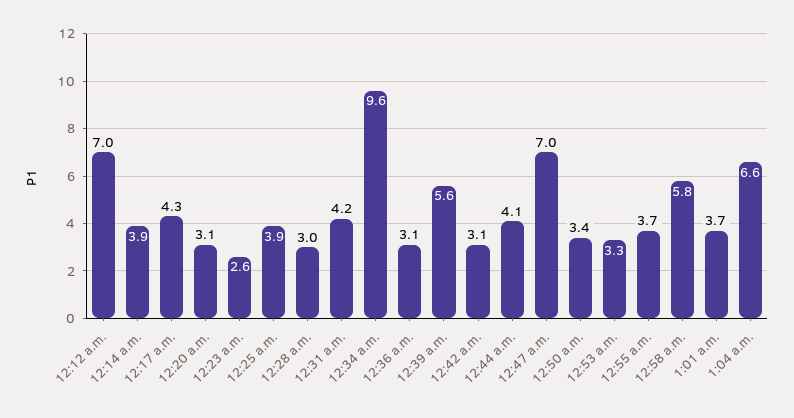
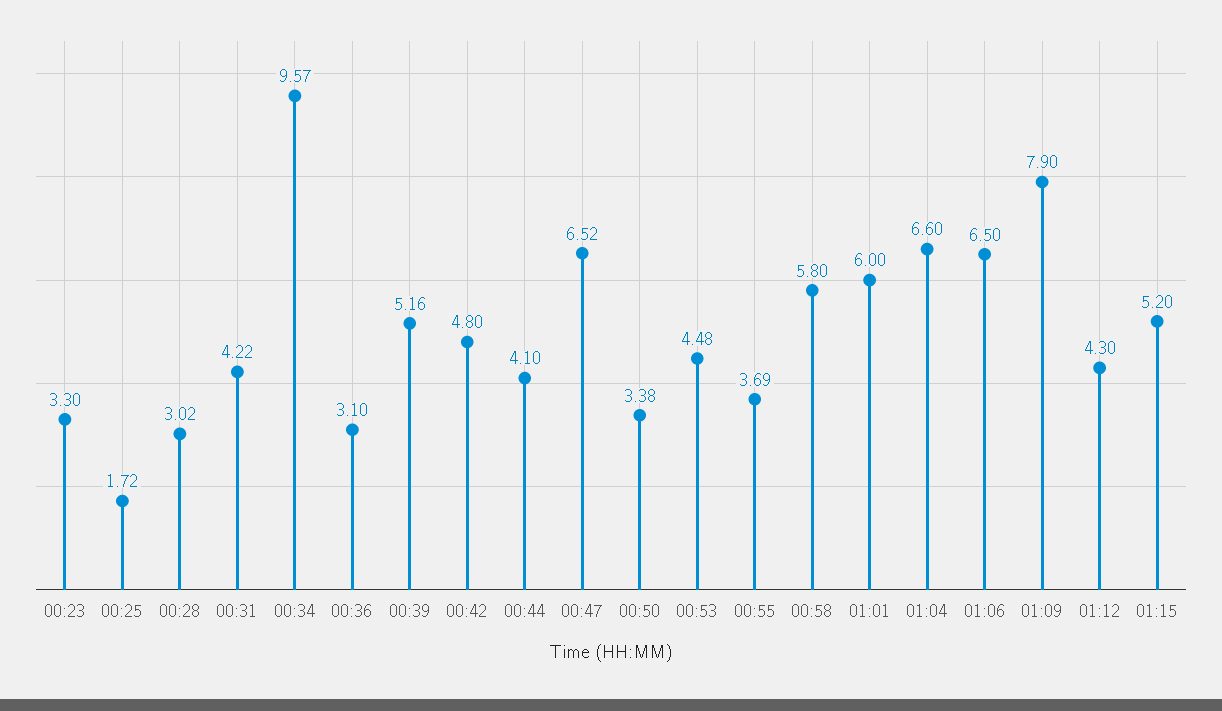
12:12 a.m.: 7 -> none
12:14 a.m.: 3.9 -> none
12:17 a.m.: 4.3 -> none
12:20 a.m.: 3.1 -> none
12:23 a.m.: 2.6 -> 3.3
12:25 a.m.: 3.9 -> 1.72
12:39 a.m.: 5.6 -> 5.16
12:42 a.m.: 3.1 -> 4.8
12:47 a.m.: 7 -> 6.52
12:53 a.m.: 3.3 -> 4.48
1:01 a.m.: 3.7 -> 6
01:06: none -> 6.5
01:09: none -> 7.9
01:12: none -> 4.3
01:15: none -> 5.2

